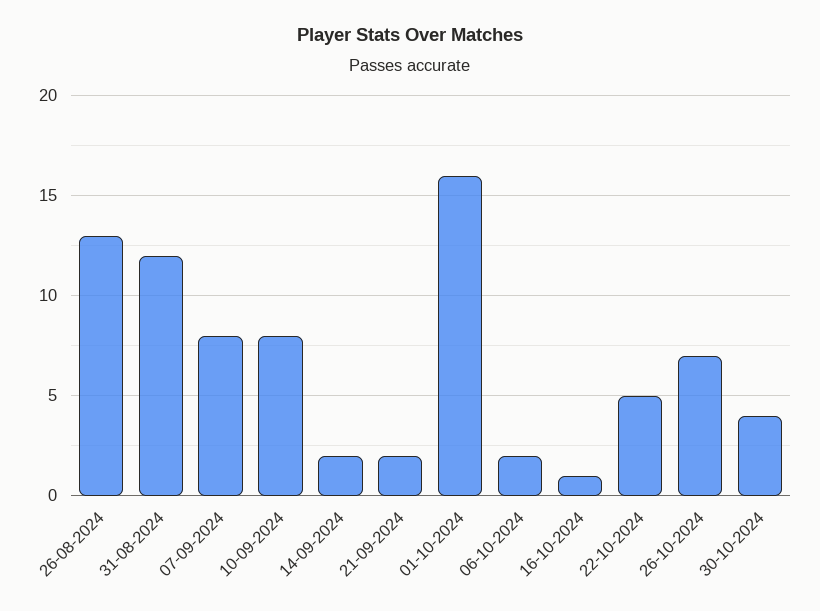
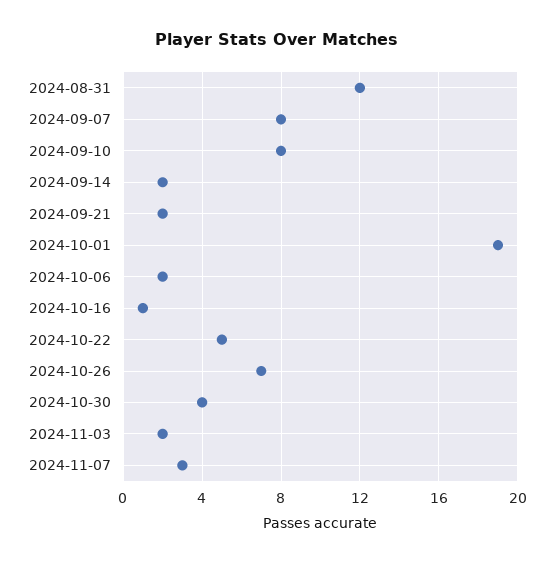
26-08-2024: 13 -> none
01-10-2024: 16 -> 19
2024-11-03: none -> 2
2024-11-07: none -> 3

